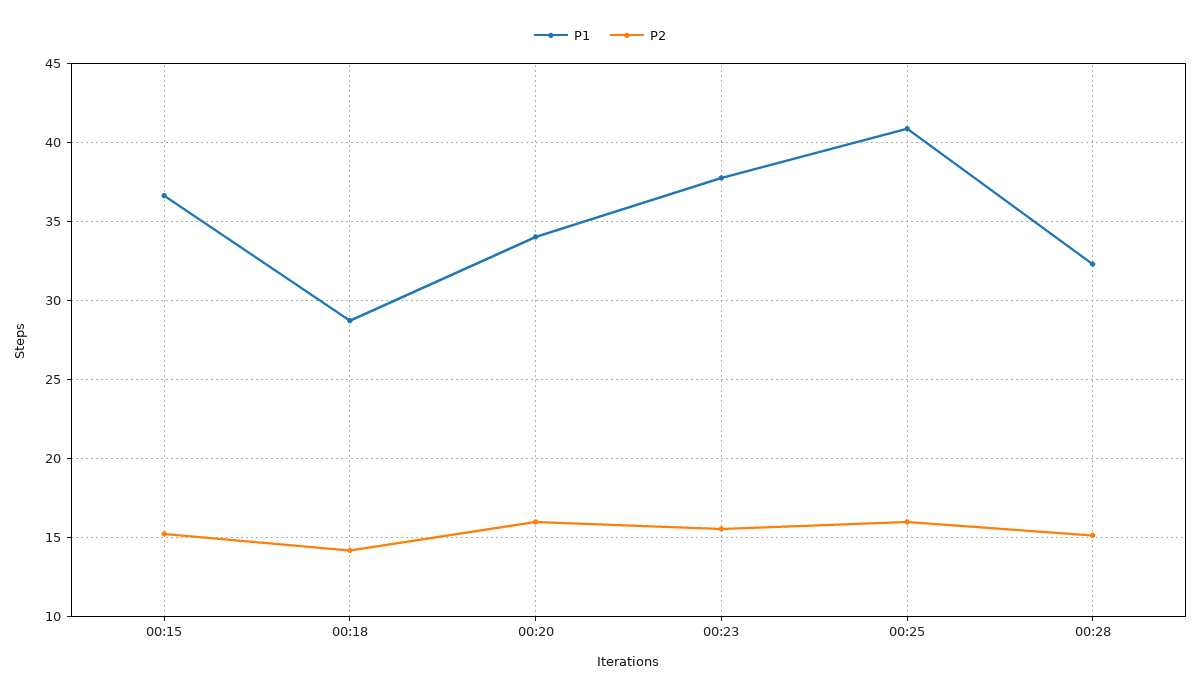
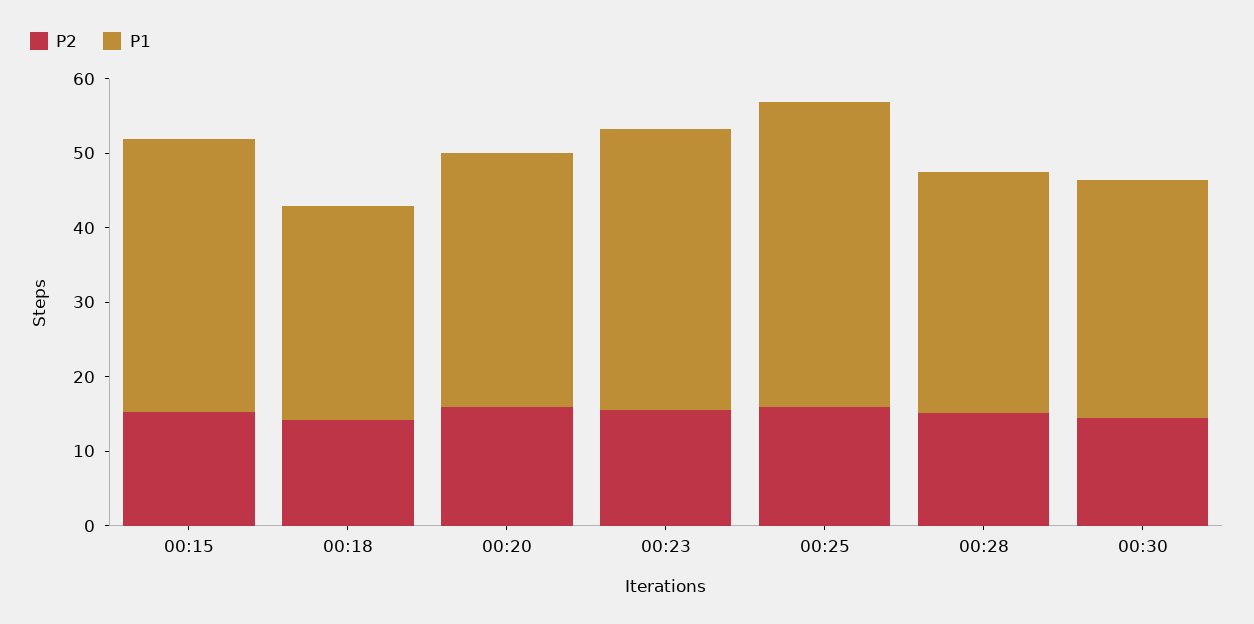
P2, 00:30: none -> 14
P1, 00:30: none -> 32

